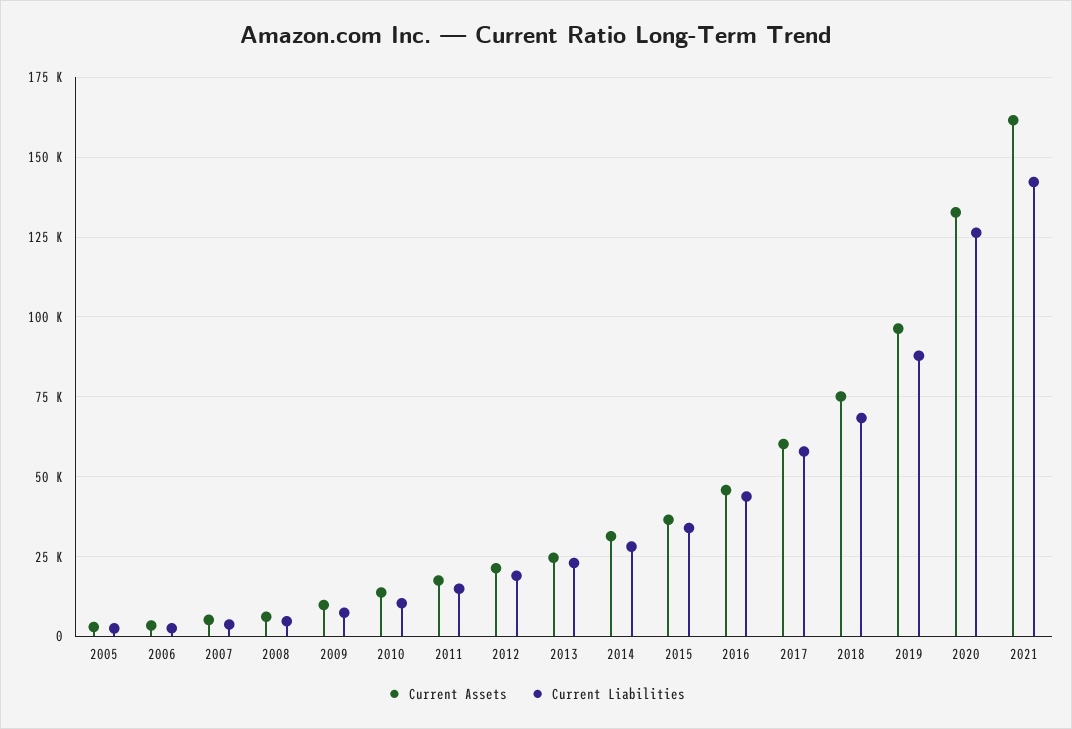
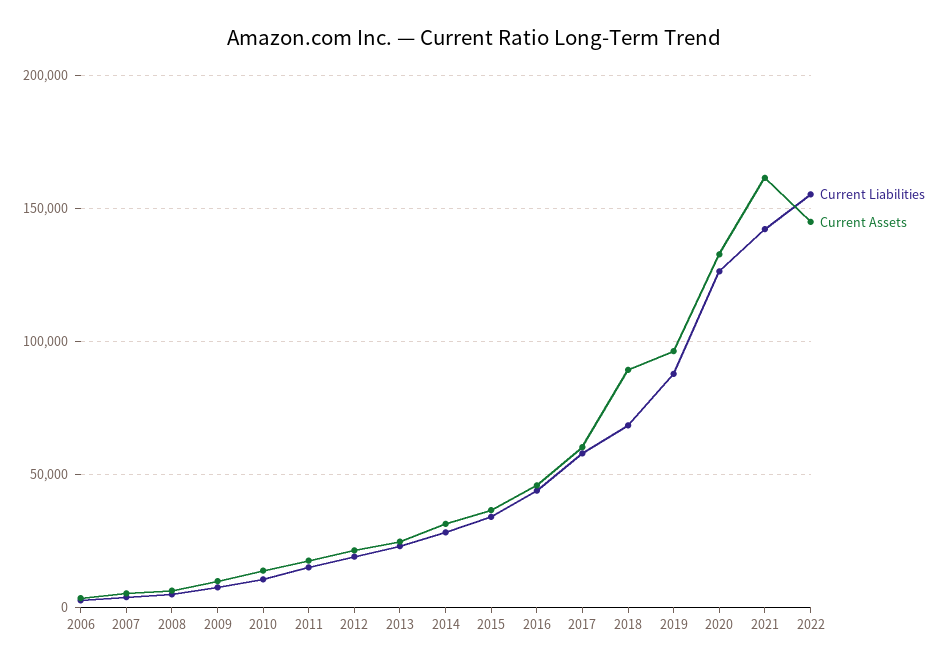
Current Assets, 2005: 2500 -> none
Current Liabilities, 2005: 2500 -> none
Current Assets, 2018: 75000 -> 90000
Current Liabilities, 2022: none -> 155000
Current Assets, 2022: none -> 145000

